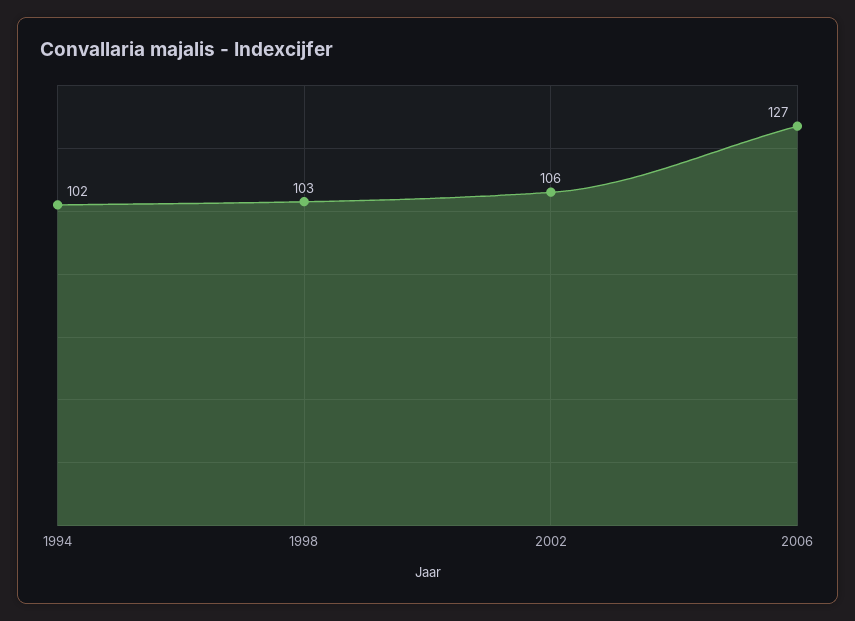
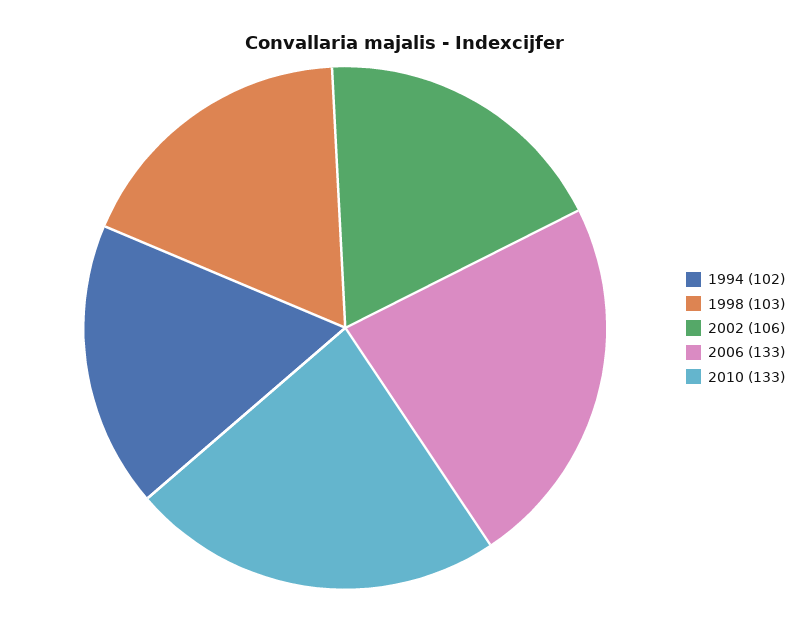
2006: 127 -> 133
2010: none -> 133

